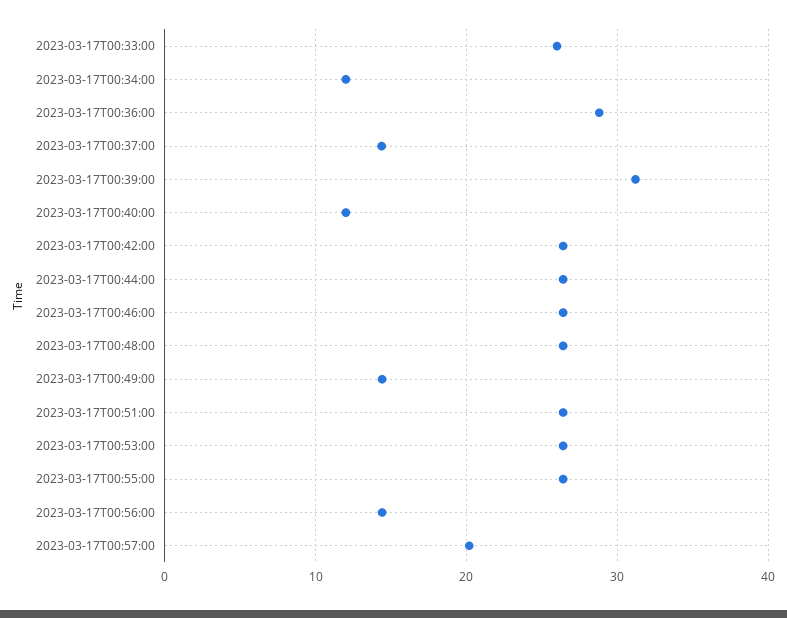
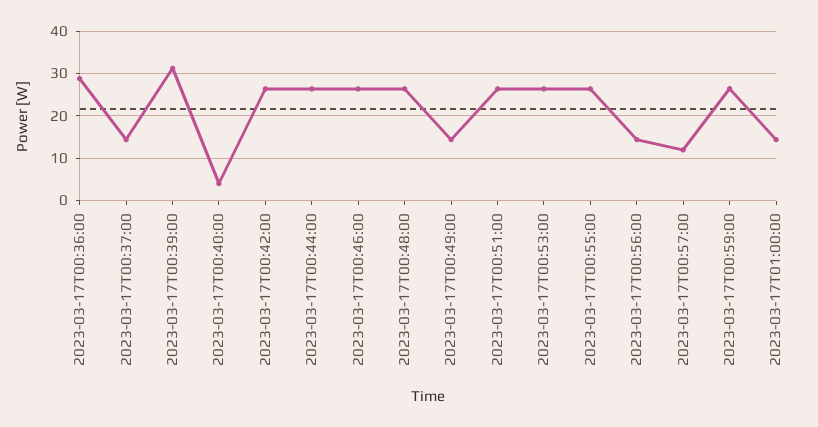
2023-03-17T00:33:00: 26 -> none
2023-03-17T00:34:00: 12 -> none
2023-03-17T00:40:00: 12 -> 4
2023-03-17T00:57:00: 20 -> 12
2023-03-17T00:59:00: none -> 26
2023-03-17T01:00:00: none -> 14

